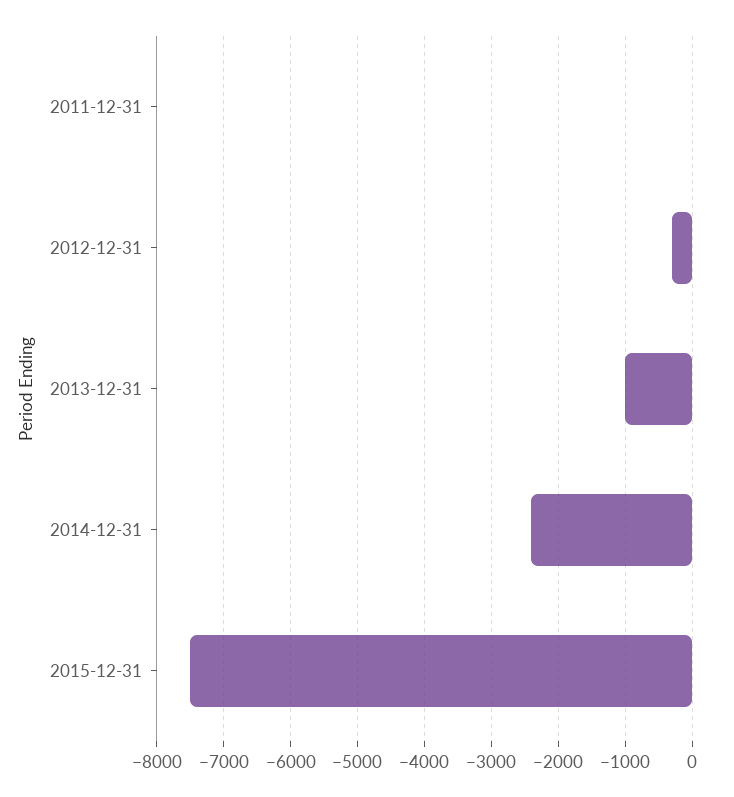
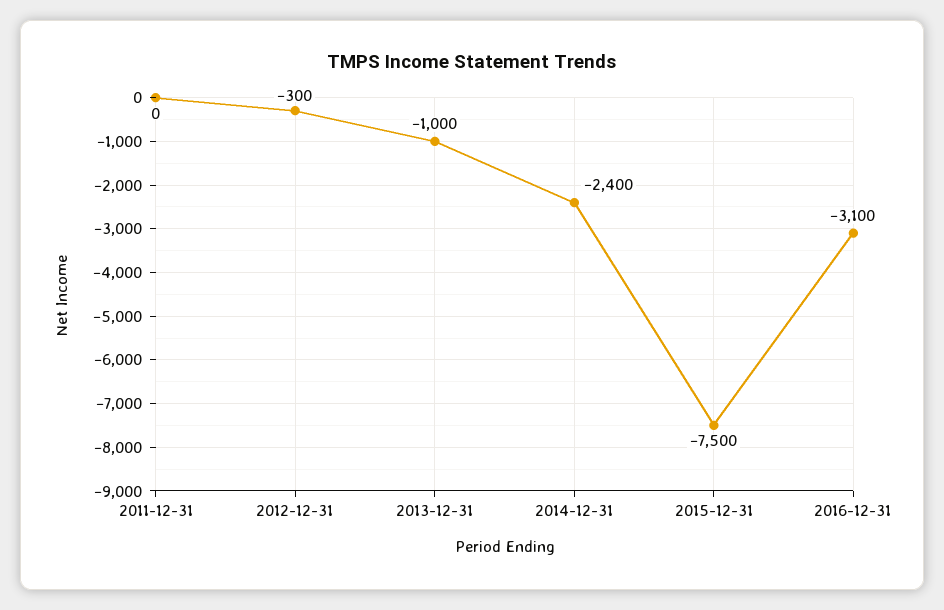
2016-12-31: none -> -3100

